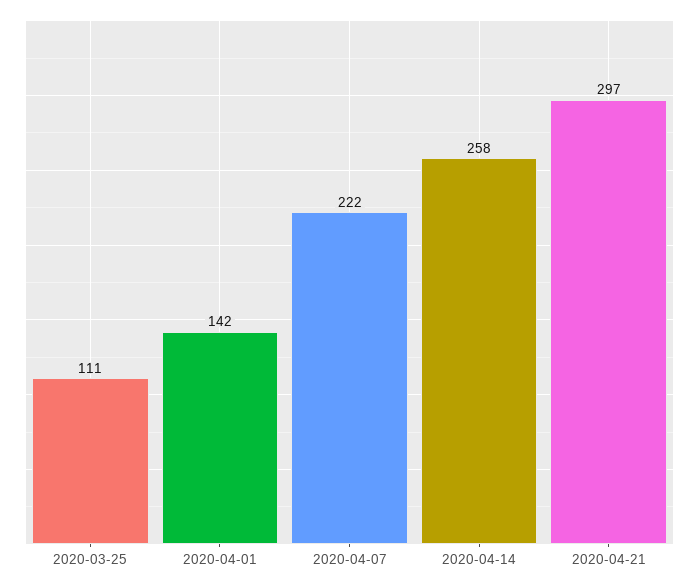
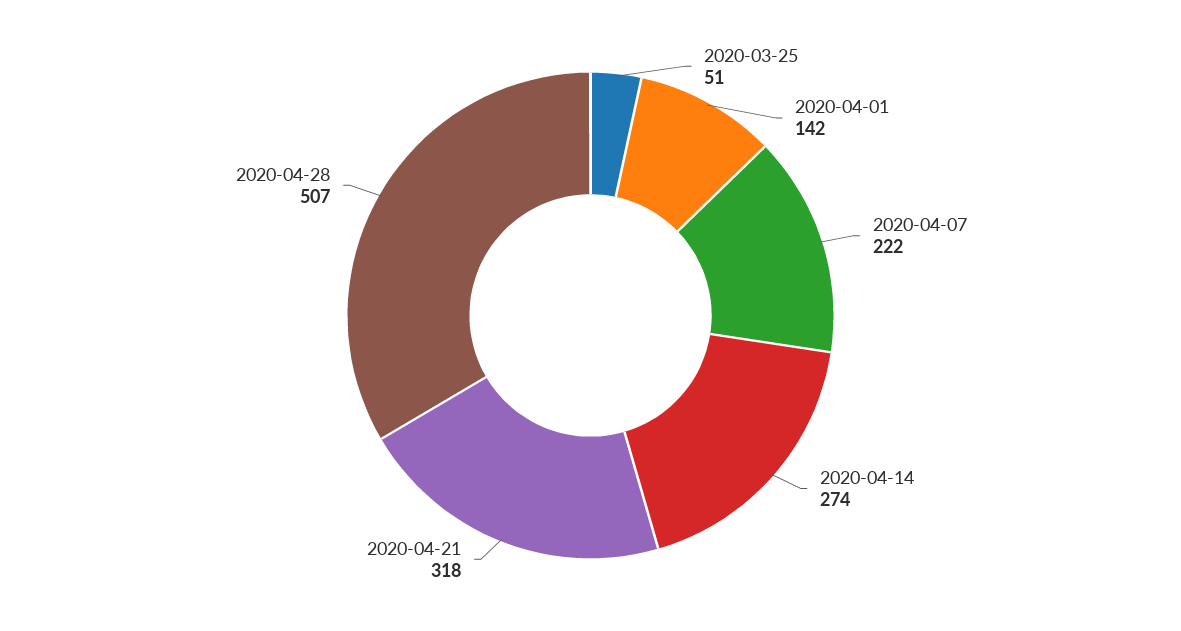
2020-03-25: 111 -> 51
2020-04-14: 258 -> 274
2020-04-21: 297 -> 318
2020-04-28: none -> 507

